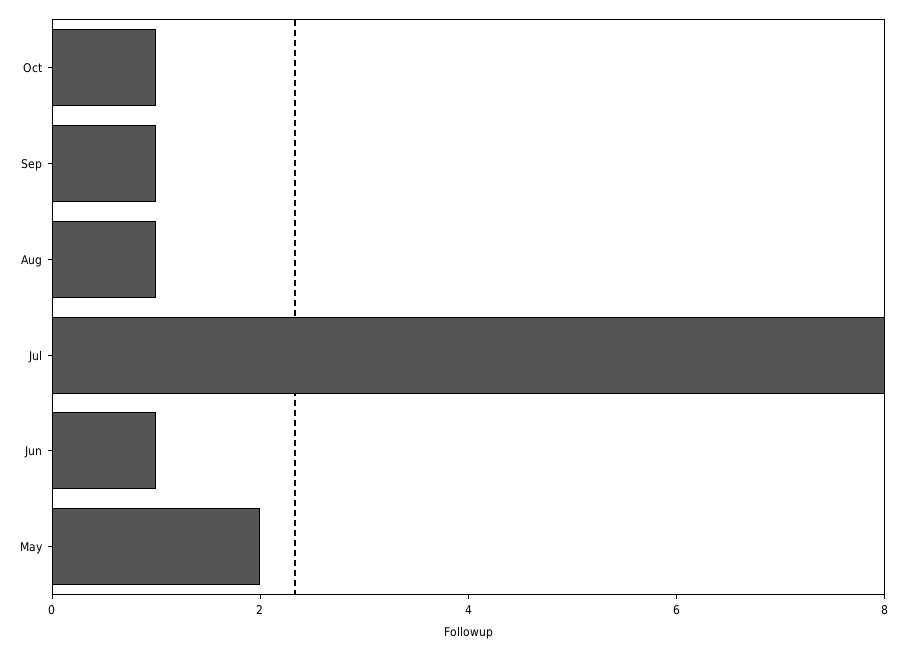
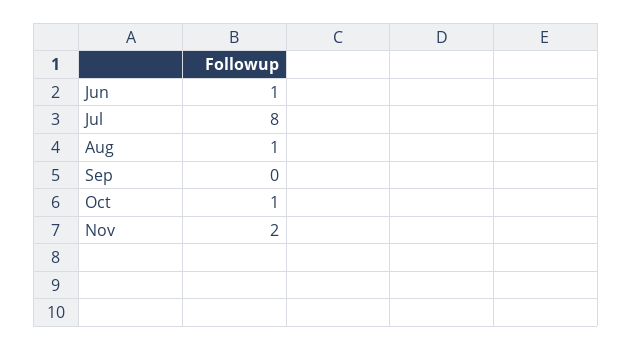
Sep: 1 -> 0
May: 2 -> none
Nov: none -> 2

